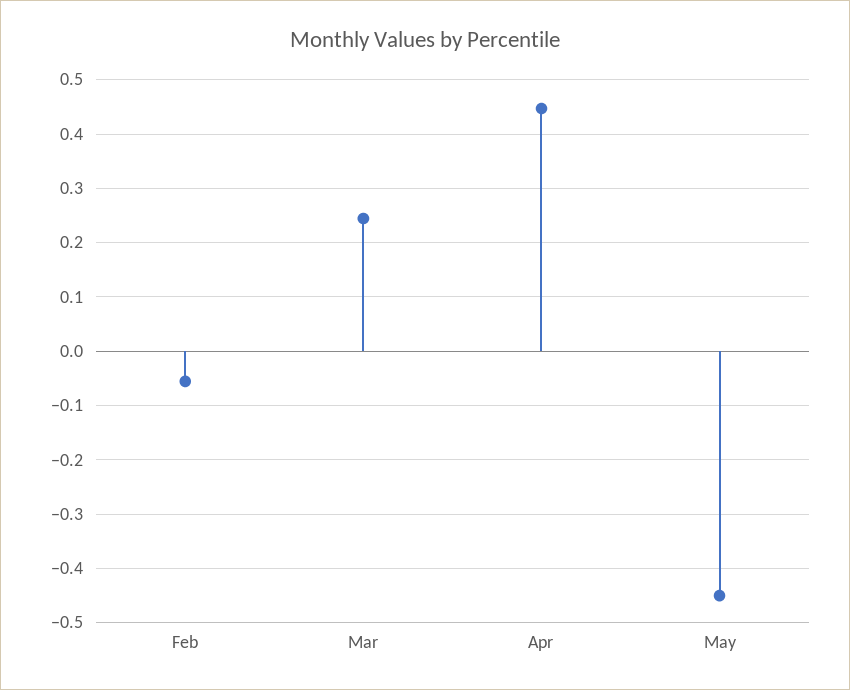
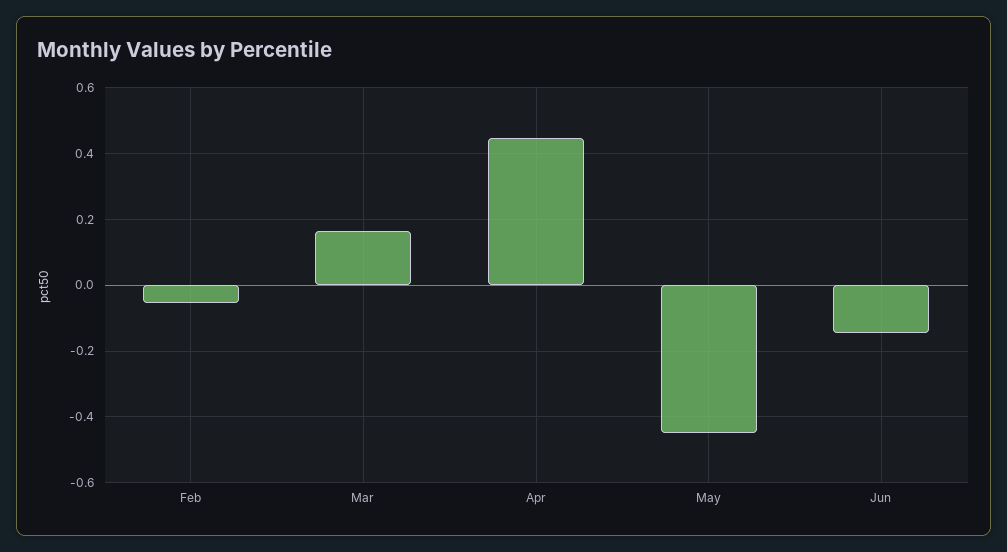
Mar: 0.24 -> 0.16
Jun: none -> -0.14

